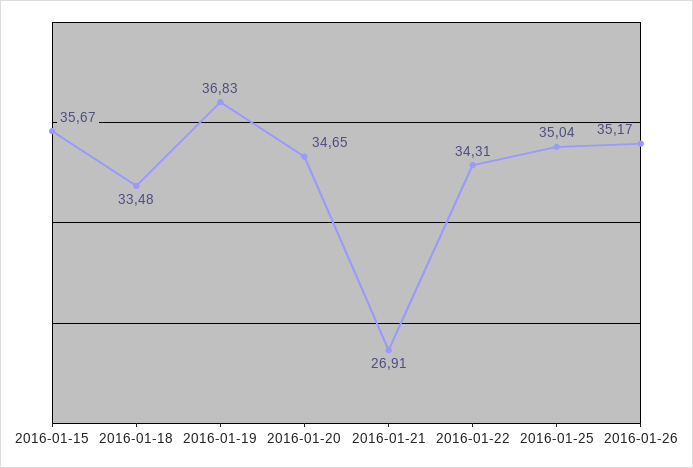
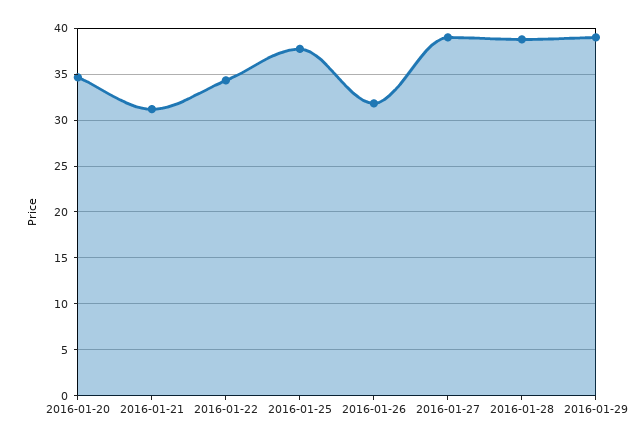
2016-01-15: 35.67 -> none
2016-01-18: 33.48 -> none
2016-01-19: 36.83 -> none
2016-01-21: 26.91 -> 31
2016-01-25: 35.04 -> 38
2016-01-26: 35.17 -> 32
2016-01-27: none -> 39
2016-01-28: none -> 39
2016-01-29: none -> 39

